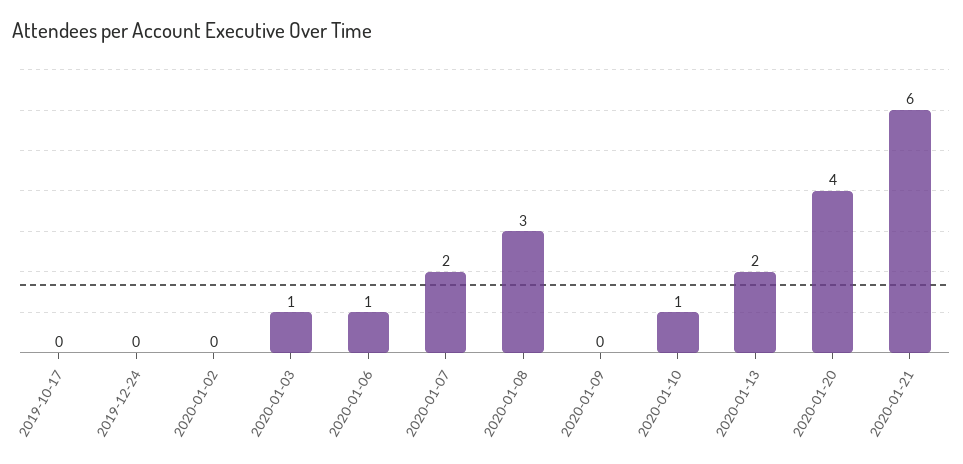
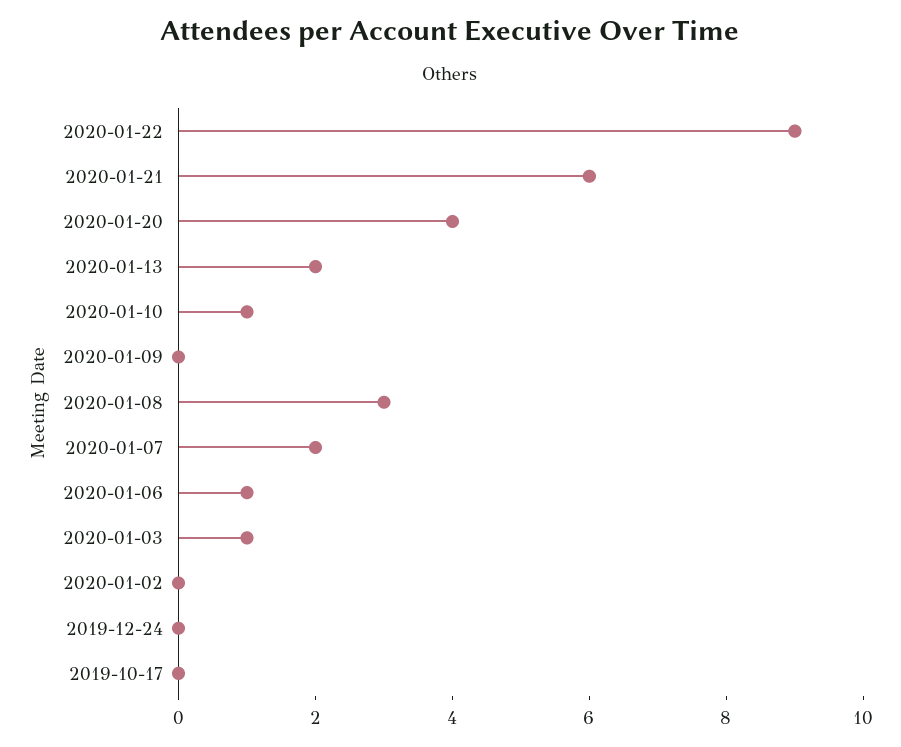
2020-01-22: none -> 9

